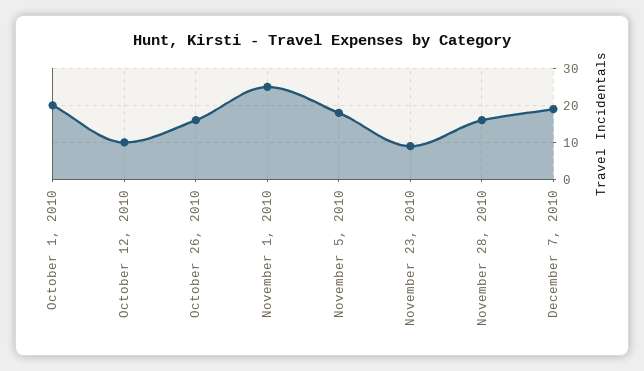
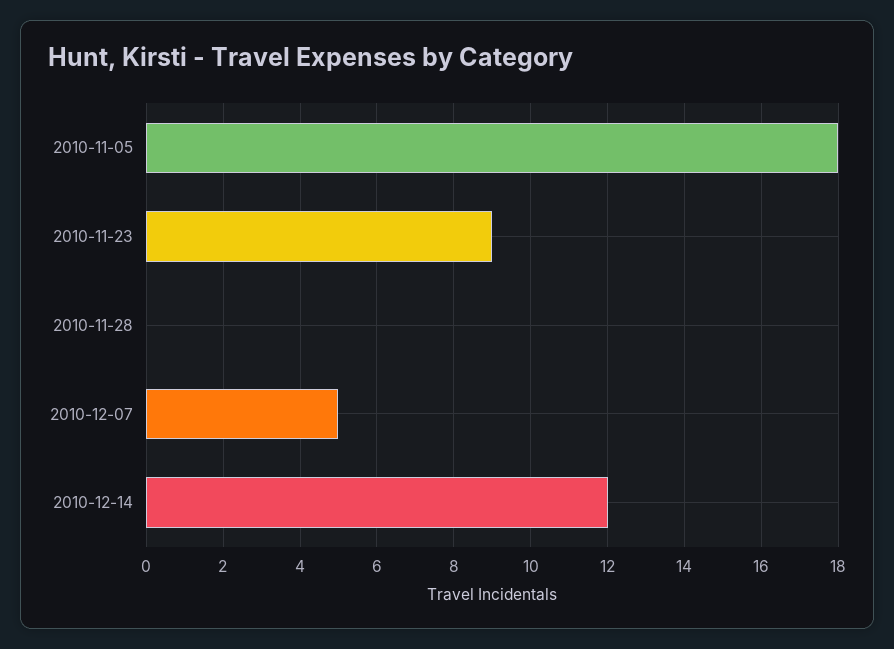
October 1, 2010: 20 -> none
October 12, 2010: 10 -> none
October 26, 2010: 15 -> none
November 1, 2010: 25 -> none
November 28, 2010: 15 -> 0
December 7, 2010: 20 -> 5
2010-12-14: none -> 12

